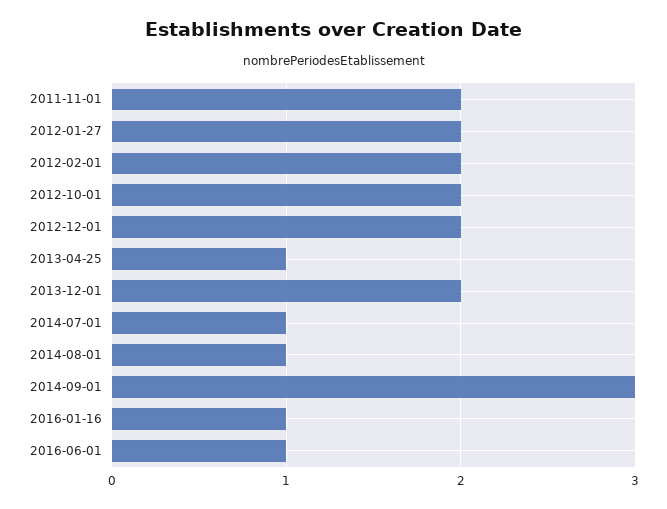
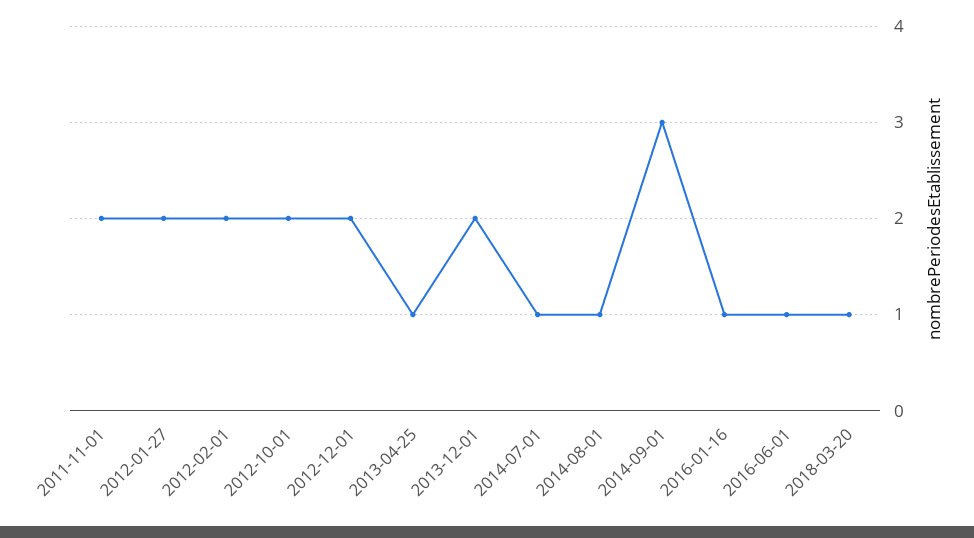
2018-03-20: none -> 1

